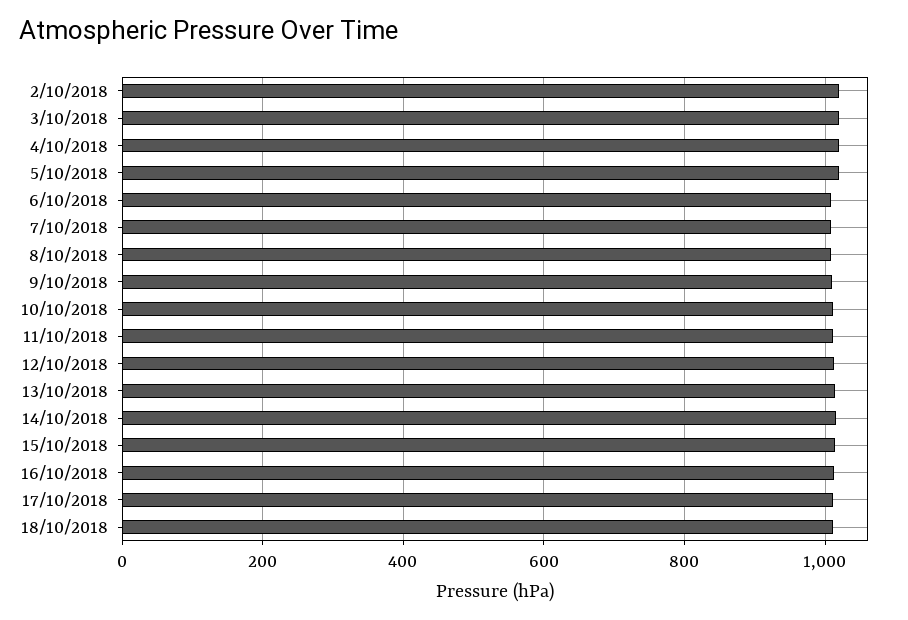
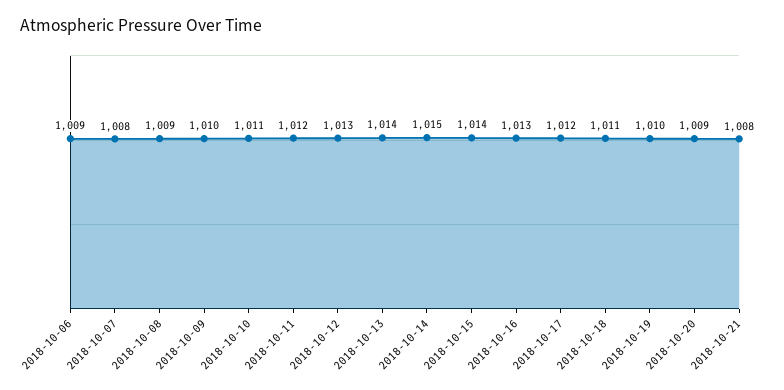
2/10/2018: 1020 -> none
3/10/2018: 1020 -> none
4/10/2018: 1020 -> none
5/10/2018: 1020 -> none
2018-10-19: none -> 1010
2018-10-20: none -> 1009
2018-10-21: none -> 1008

